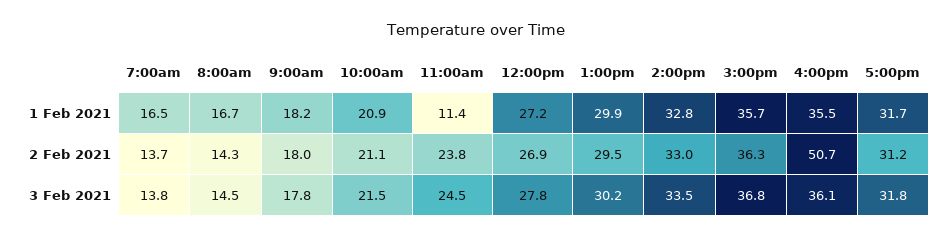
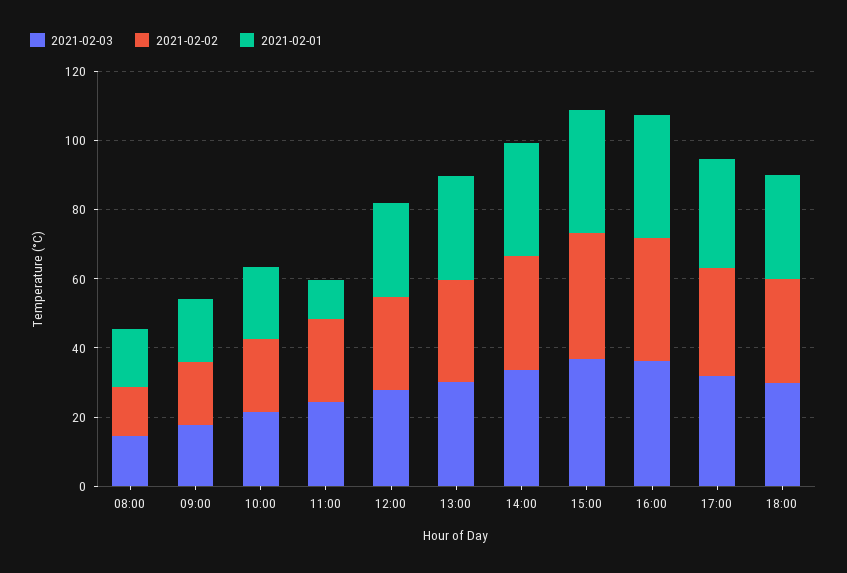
1 Feb 2021, 7:00am: 16.5 -> none
2 Feb 2021, 7:00am: 13.7 -> none
2 Feb 2021, 4:00pm: 50.7 -> 35
3 Feb 2021, 7:00am: 13.8 -> none
3 Feb 2021, 18:00: none -> 30
2 Feb 2021, 18:00: none -> 30
1 Feb 2021, 18:00: none -> 30

